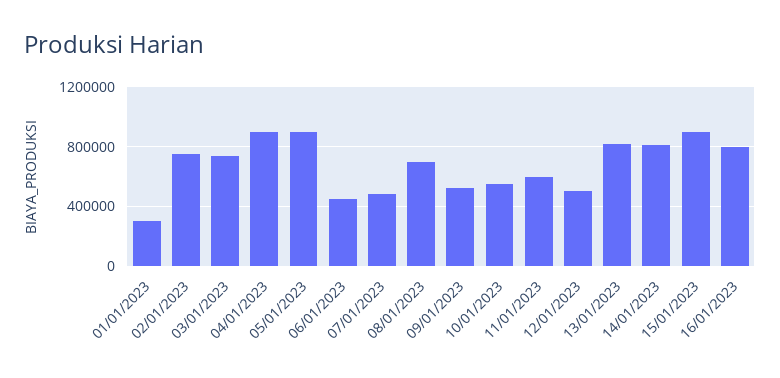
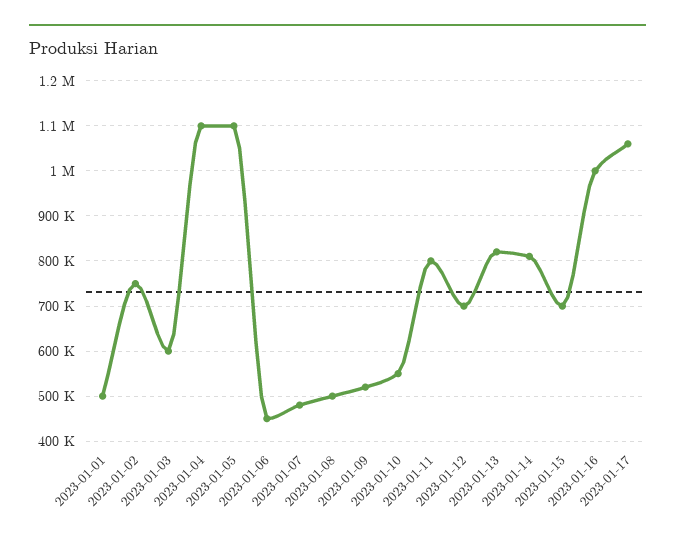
01/01/2023: 300000 -> 500000
03/01/2023: 750000 -> 600000
04/01/2023: 900000 -> 1100000
05/01/2023: 900000 -> 1100000
08/01/2023: 700000 -> 500000
11/01/2023: 600000 -> 800000
12/01/2023: 500000 -> 700000
15/01/2023: 900000 -> 700000
16/01/2023: 800000 -> 1000000
2023-01-17: none -> 1060000

